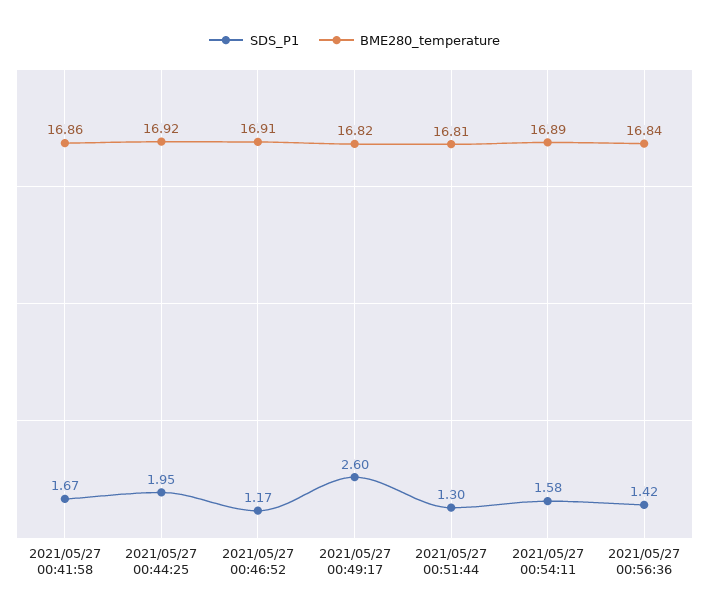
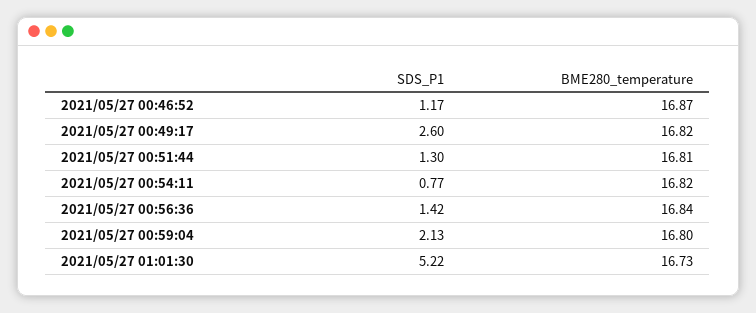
SDS_P1, 2021/05/27 00:41:58: 1.67 -> none
BME280_temperature, 2021/05/27 00:41:58: 16.86 -> none
SDS_P1, 2021/05/27 00:44:25: 1.95 -> none
BME280_temperature, 2021/05/27 00:44:25: 16.92 -> none
BME280_temperature, 2021/05/27 00:46:52: 16.91 -> 16.87
SDS_P1, 2021/05/27 00:54:11: 1.58 -> 0.77
BME280_temperature, 2021/05/27 00:54:11: 16.89 -> 16.82
SDS_P1, 2021/05/27 00:59:04: none -> 2.13
BME280_temperature, 2021/05/27 00:59:04: none -> 16.8
SDS_P1, 2021/05/27 01:01:30: none -> 5.22
BME280_temperature, 2021/05/27 01:01:30: none -> 16.73

